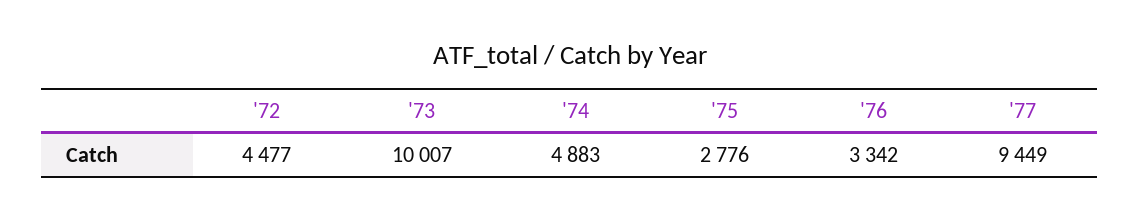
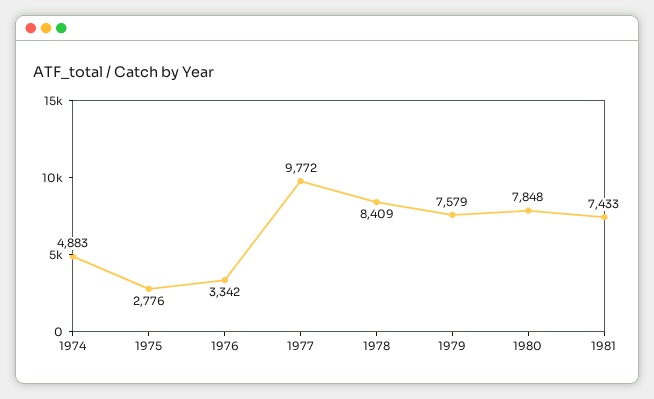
'72: 4477 -> none
'73: 10007 -> none
'77: 9449 -> 9772
1978: none -> 8409
1979: none -> 7579
1980: none -> 7848
1981: none -> 7433

